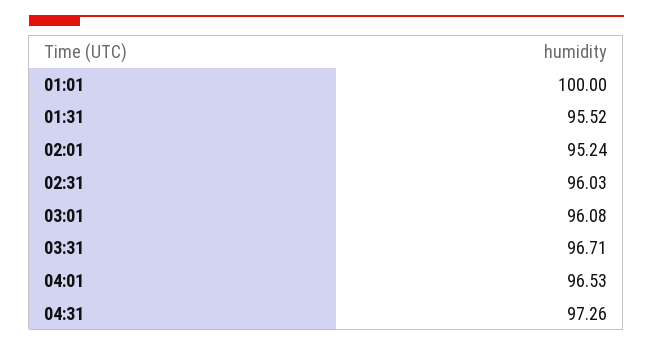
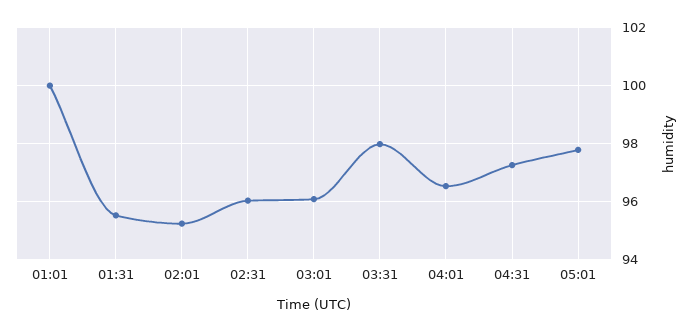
03:31: 96.71 -> 98
05:01: none -> 97.75

